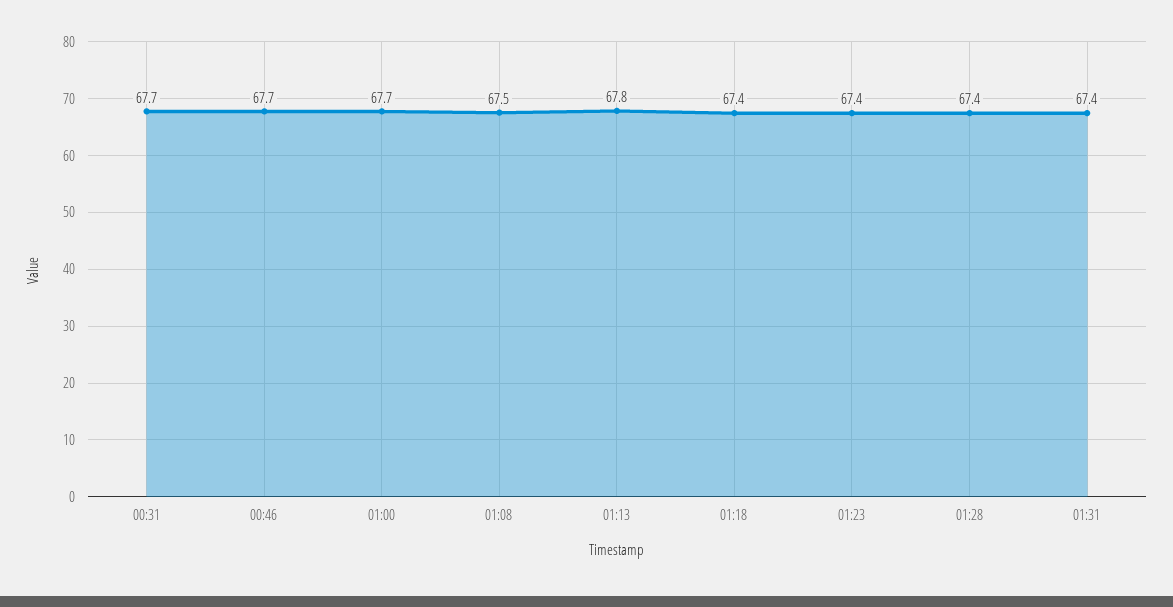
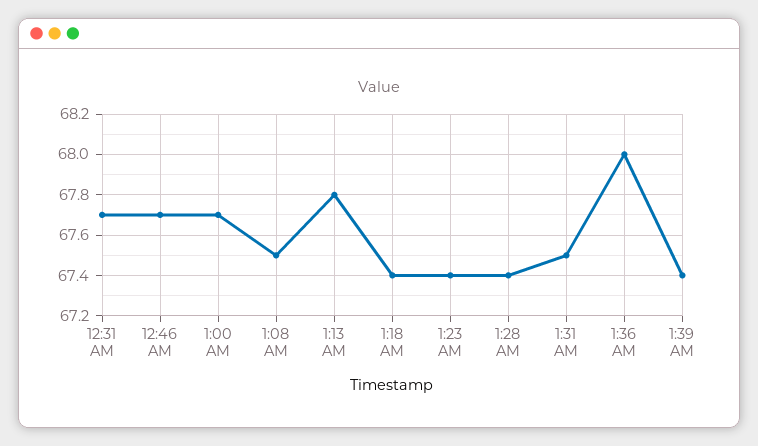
01:31: 67.4 -> 67.5
1:36 AM: none -> 68
1:39 AM: none -> 67.4

